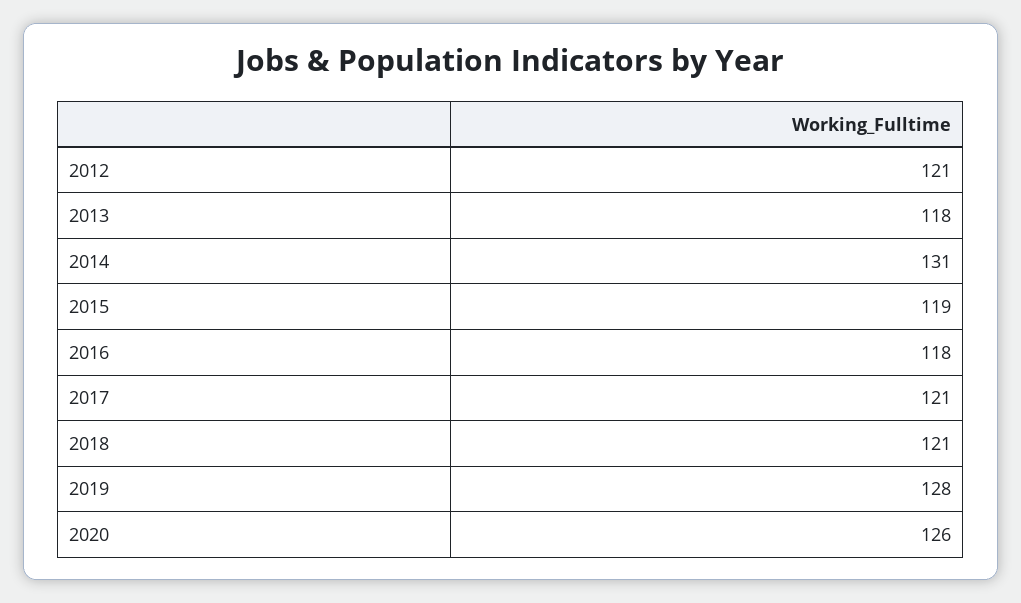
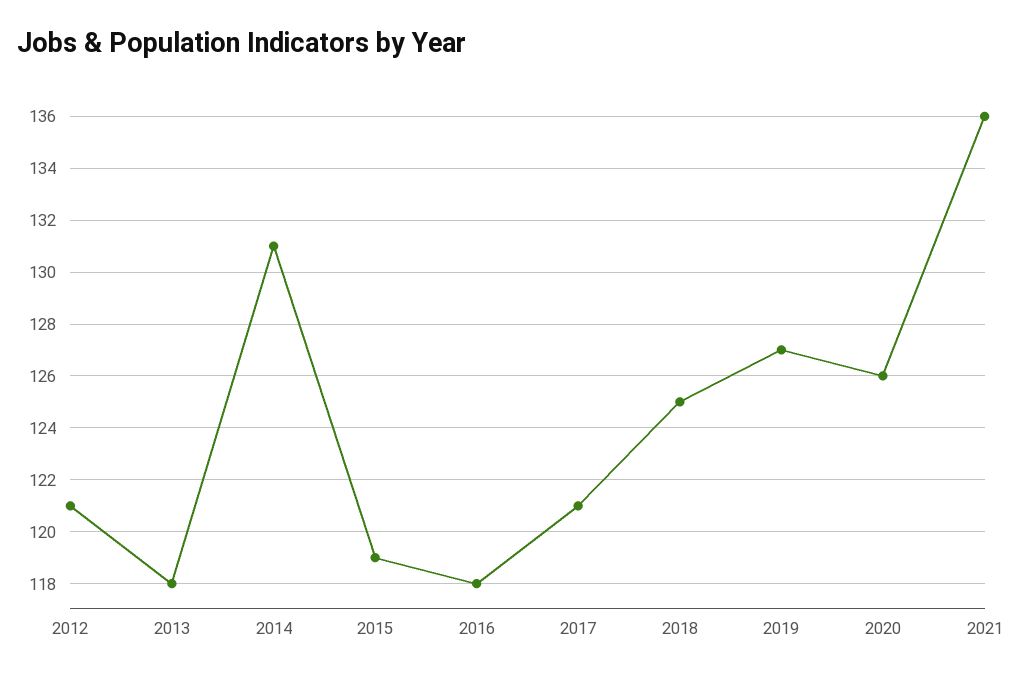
2018: 121 -> 125
2019: 128 -> 127
2021: none -> 136

